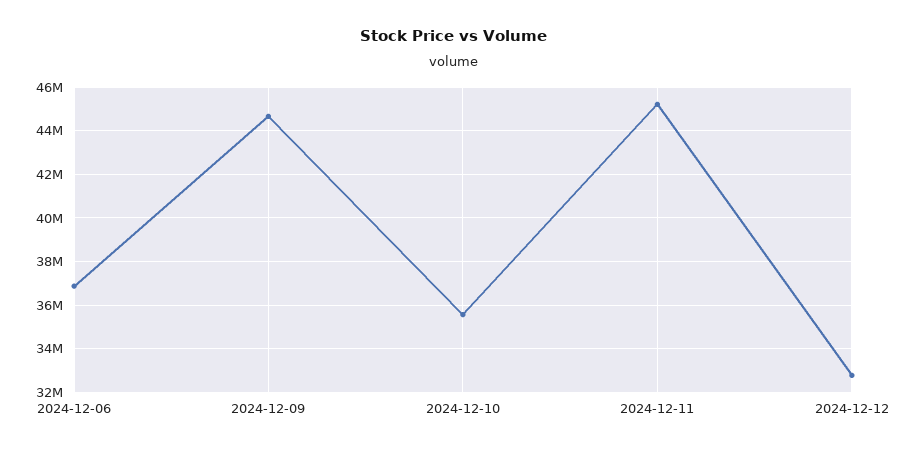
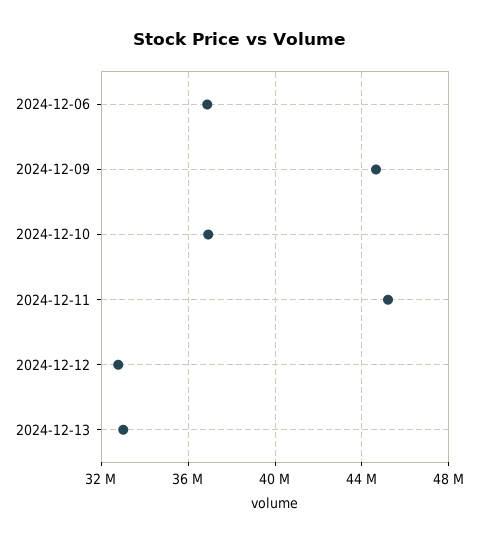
2024-12-10: 35500000 -> 37000000
2024-12-13: none -> 33000000

